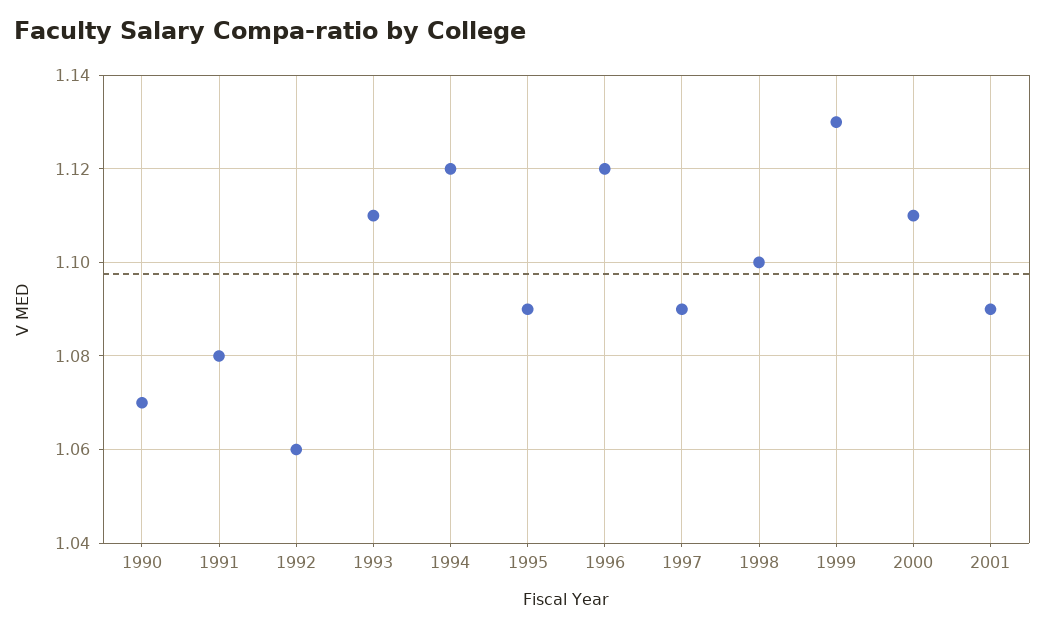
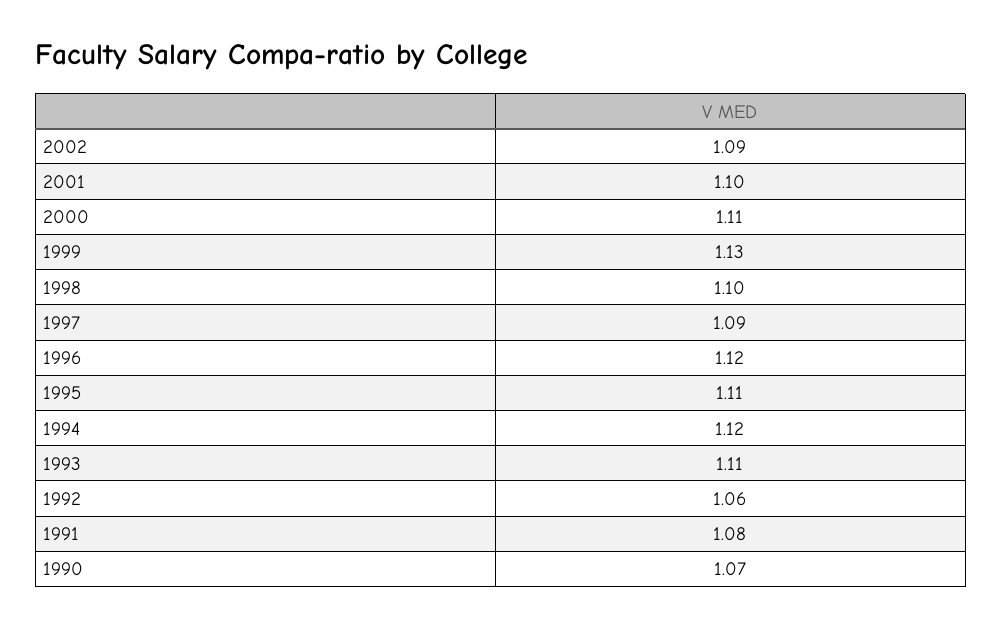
1995: 1.09 -> 1.11
2001: 1.09 -> 1.1
2002: none -> 1.09

